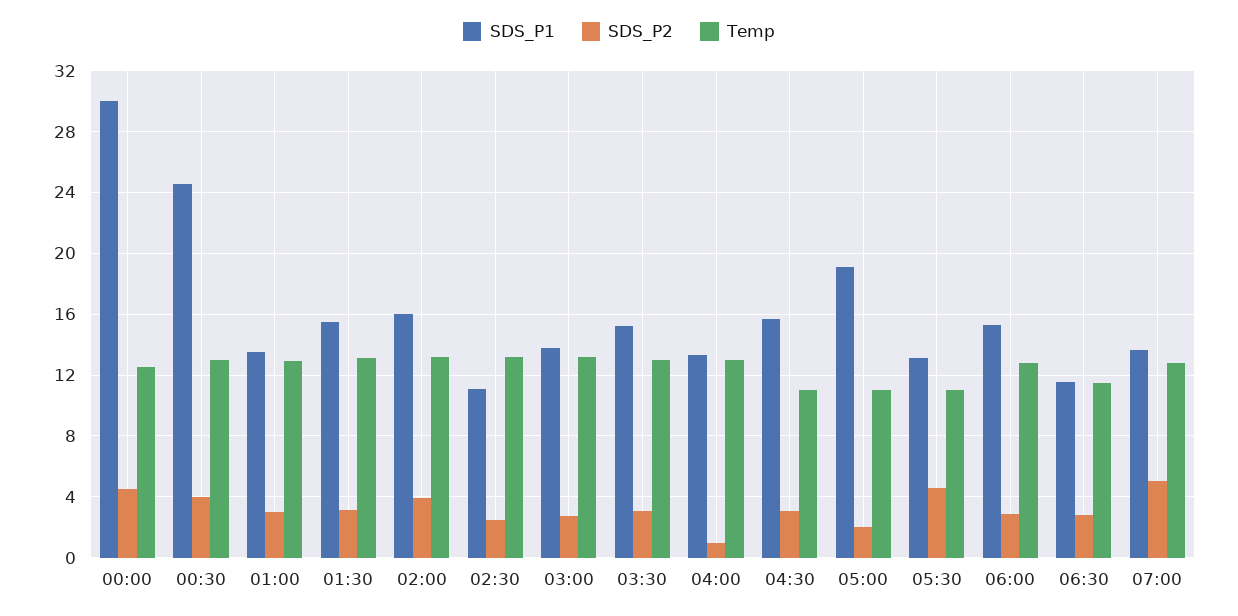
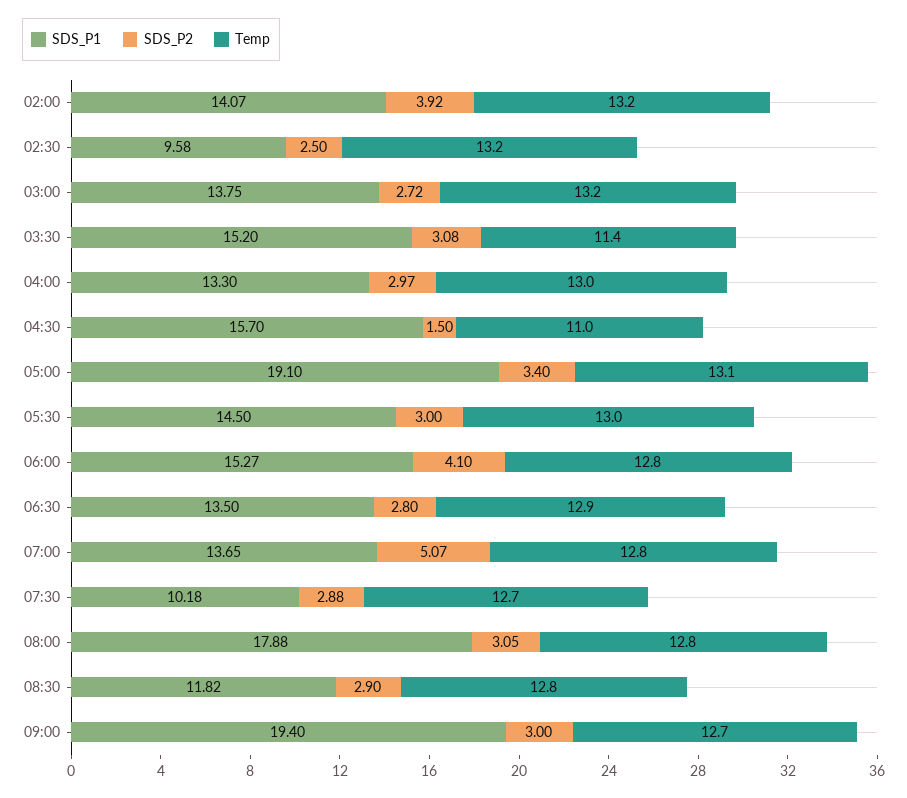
SDS_P1, 00:00: 30 -> none
SDS_P2, 00:00: 4.5 -> none
Temp, 00:00: 12.5 -> none
SDS_P1, 00:30: 24.5 -> none
SDS_P2, 00:30: 4 -> none
Temp, 00:30: 13 -> none
SDS_P1, 01:00: 13.5 -> none
SDS_P2, 01:00: 3 -> none
Temp, 01:00: 13 -> none
SDS_P1, 01:30: 15.5 -> none
SDS_P2, 01:30: 3 -> none
Temp, 01:30: 13 -> none
SDS_P1, 02:00: 16 -> 14.07
SDS_P1, 02:30: 11 -> 9.58
Temp, 03:30: 13 -> 11.4
SDS_P2, 04:00: 1 -> 2.97
SDS_P2, 04:30: 3 -> 1.5
SDS_P2, 05:00: 2 -> 3.4
Temp, 05:00: 11 -> 13.1
SDS_P1, 05:30: 13 -> 14.5
SDS_P2, 05:30: 4.5 -> 3
Temp, 05:30: 11 -> 13
SDS_P2, 06:00: 3 -> 4.1
SDS_P1, 06:30: 11.5 -> 13.5
Temp, 06:30: 11.5 -> 12.9
SDS_P1, 07:30: none -> 10.18
SDS_P2, 07:30: none -> 2.88
Temp, 07:30: none -> 12.7
SDS_P1, 08:00: none -> 17.88
SDS_P2, 08:00: none -> 3.05
Temp, 08:00: none -> 12.8
SDS_P1, 08:30: none -> 11.82
SDS_P2, 08:30: none -> 2.9
Temp, 08:30: none -> 12.8
SDS_P1, 09:00: none -> 19.4
SDS_P2, 09:00: none -> 3
Temp, 09:00: none -> 12.7

